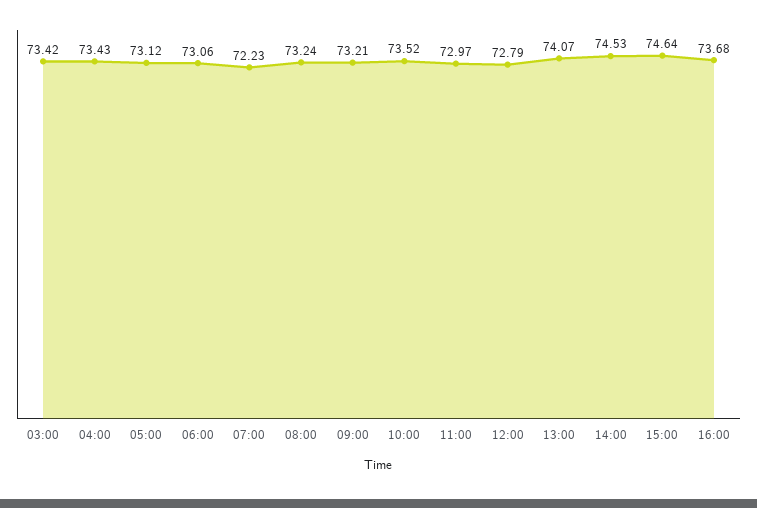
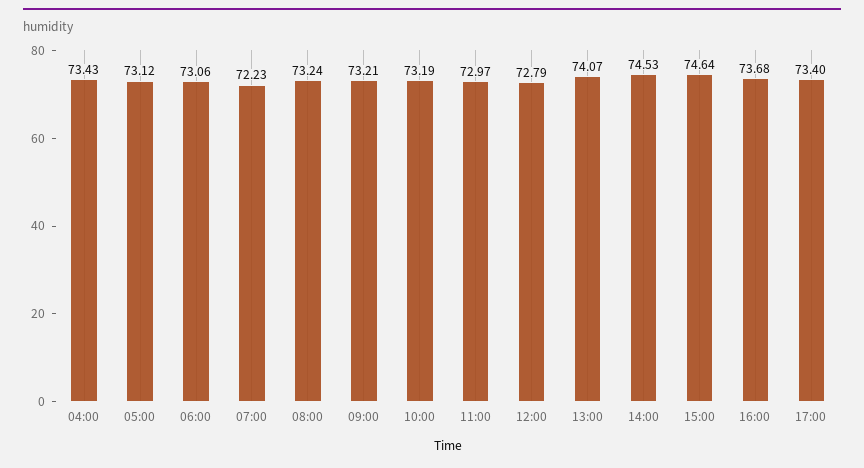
03:00: 73.42 -> none
10:00: 73.52 -> 73.19
17:00: none -> 73.4

